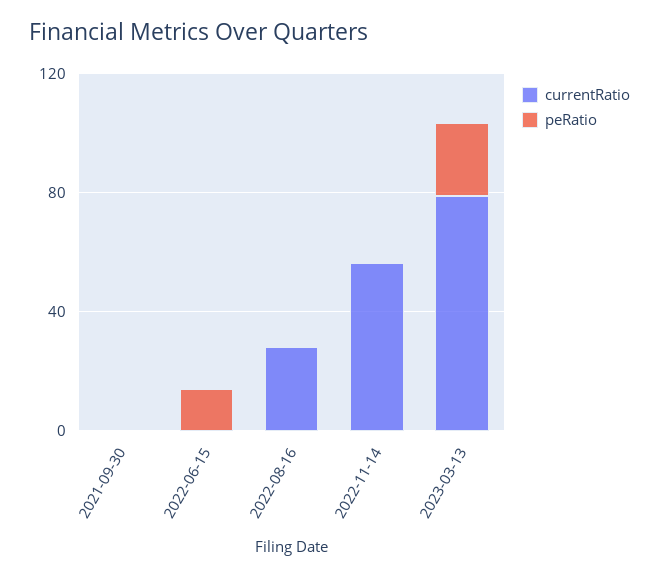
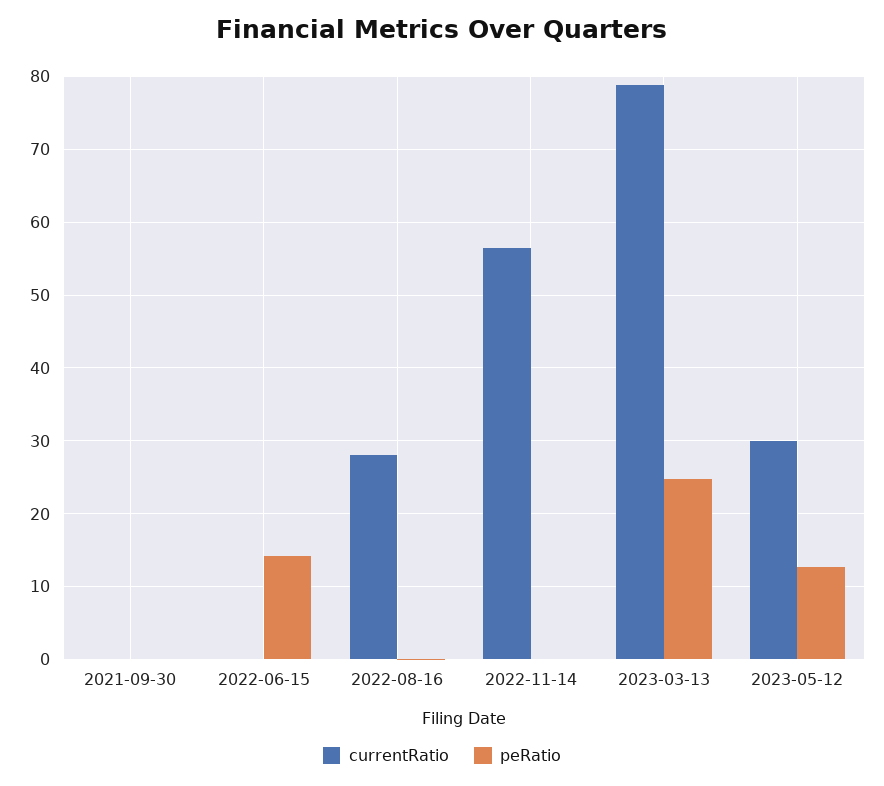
currentRatio, 2023-05-12: none -> 30
peRatio, 2023-05-12: none -> 13

